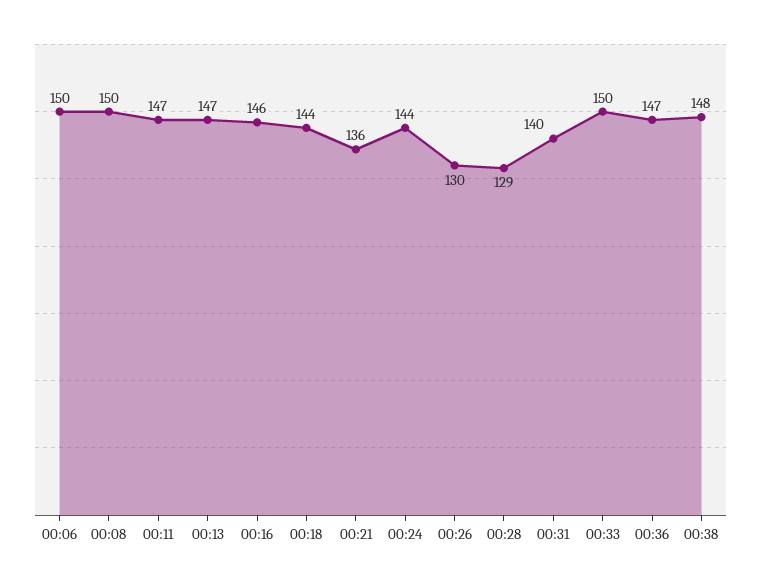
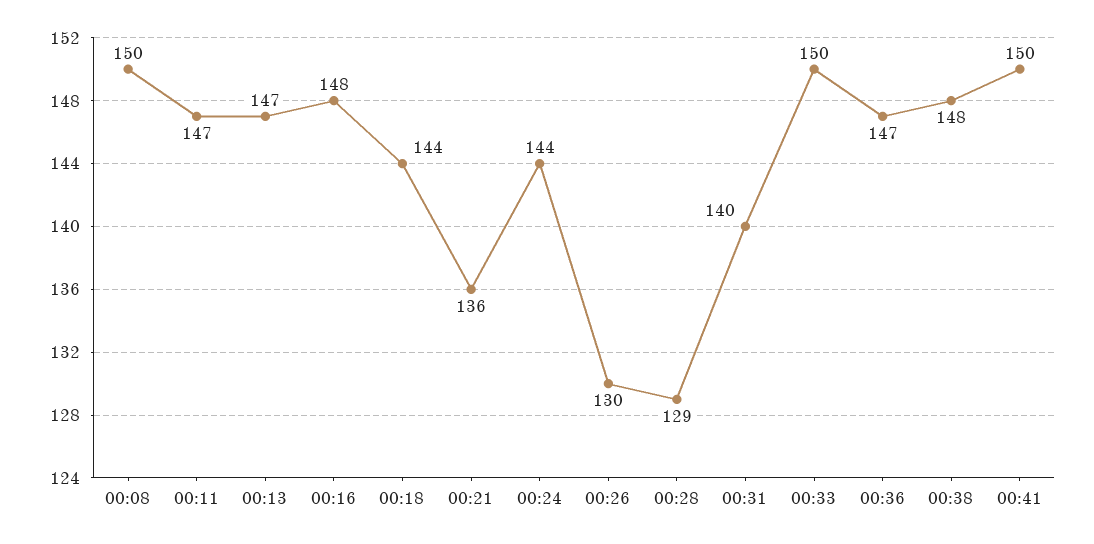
00:06: 150 -> none
00:16: 146 -> 148
00:41: none -> 150

